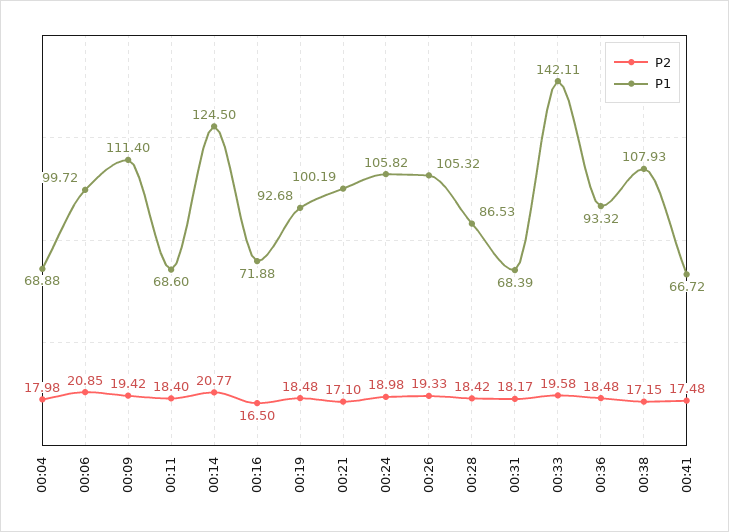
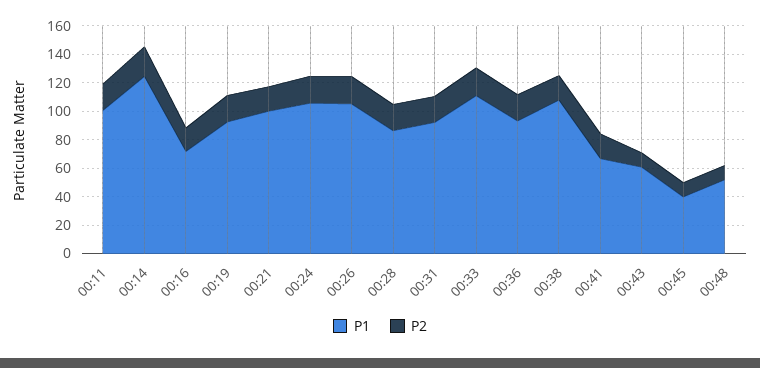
P2, 00:04: 17.98 -> none
P1, 00:04: 68.88 -> none
P2, 00:06: 20.85 -> none
P1, 00:06: 99.72 -> none
P2, 00:09: 19.42 -> none
P1, 00:09: 111.4 -> none
P1, 00:11: 68.6 -> 100
P1, 00:31: 68.39 -> 90
P1, 00:33: 142.11 -> 110
P1, 00:43: none -> 60
P2, 00:43: none -> 10
P1, 00:45: none -> 40
P2, 00:45: none -> 10
P1, 00:48: none -> 50
P2, 00:48: none -> 10

